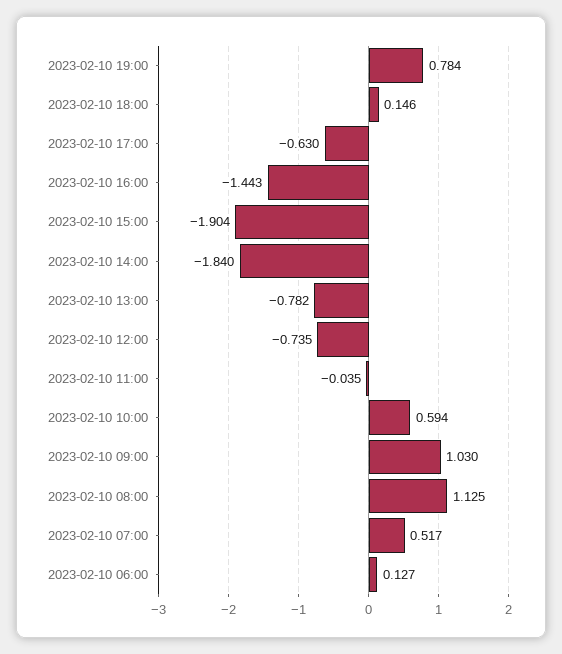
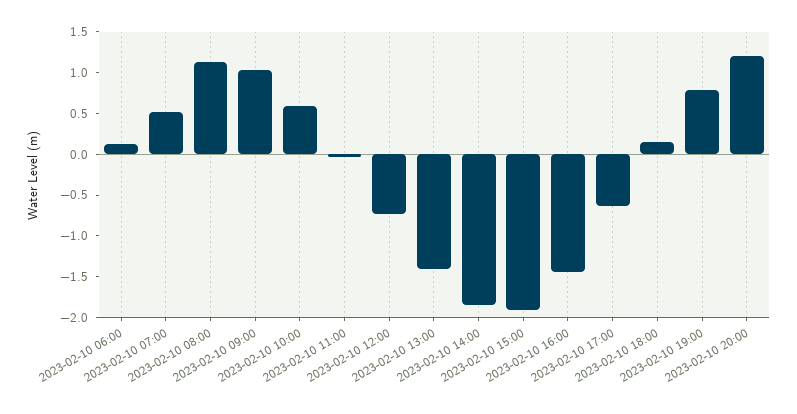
2023-02-10 13:00: -0.782 -> -1.4
2023-02-10 20:00: none -> 1.2

